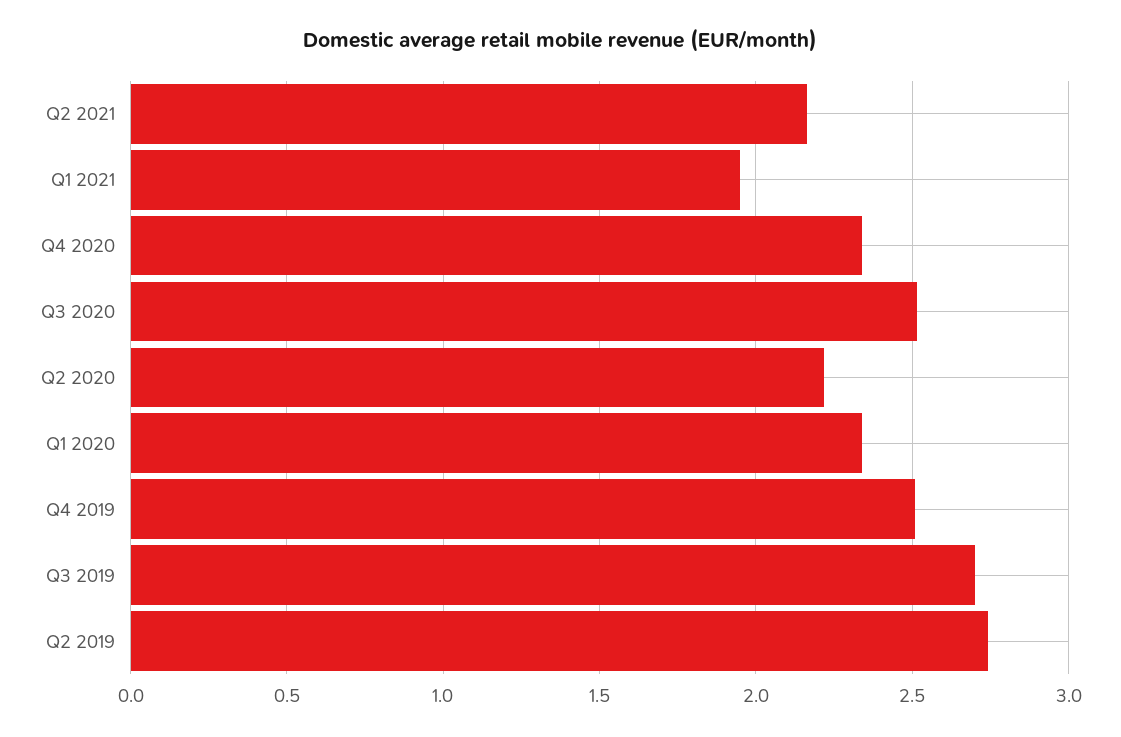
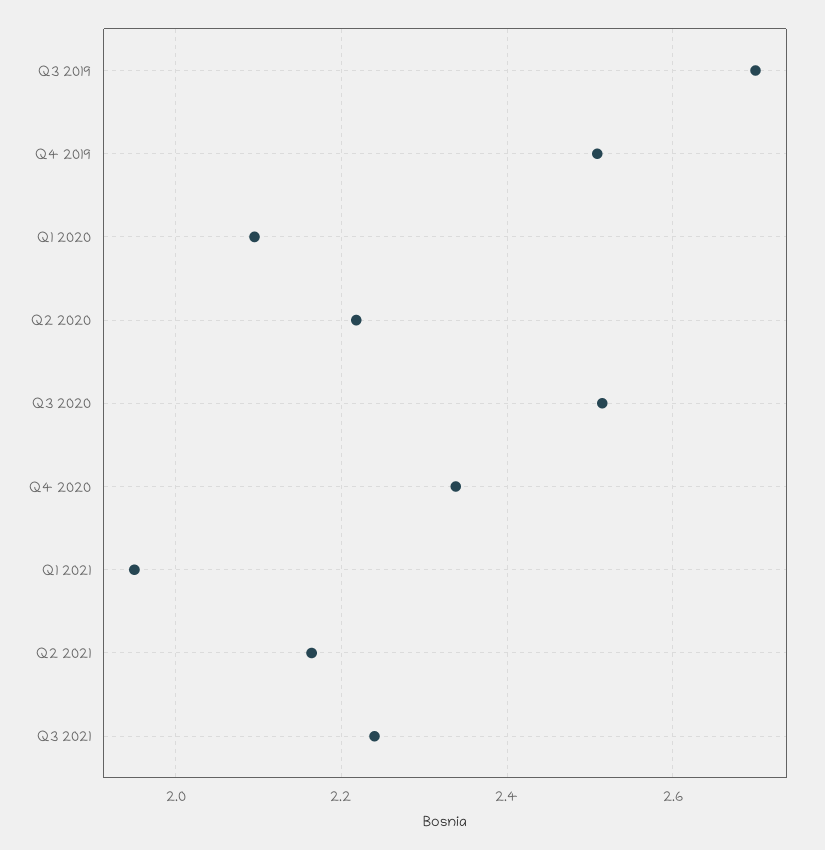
Q1 2020: 2.35 -> 2.1
Q2 2019: 2.75 -> none
Q3 2021: none -> 2.24

